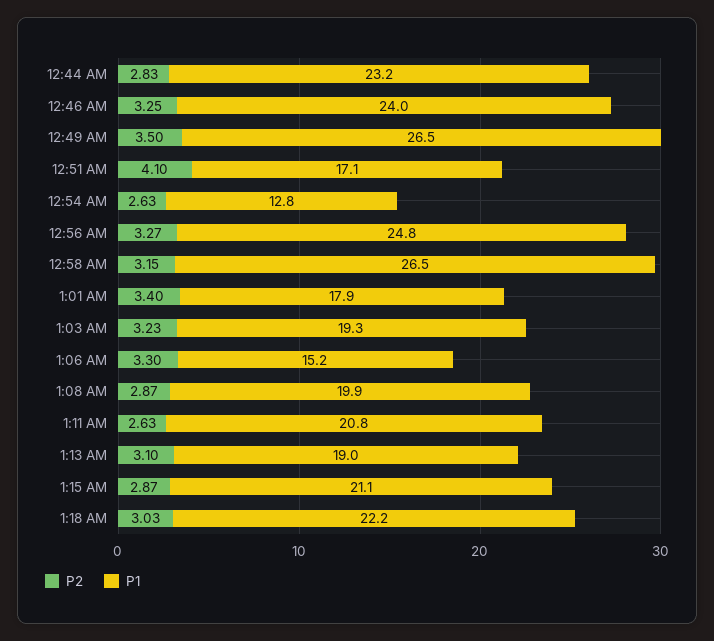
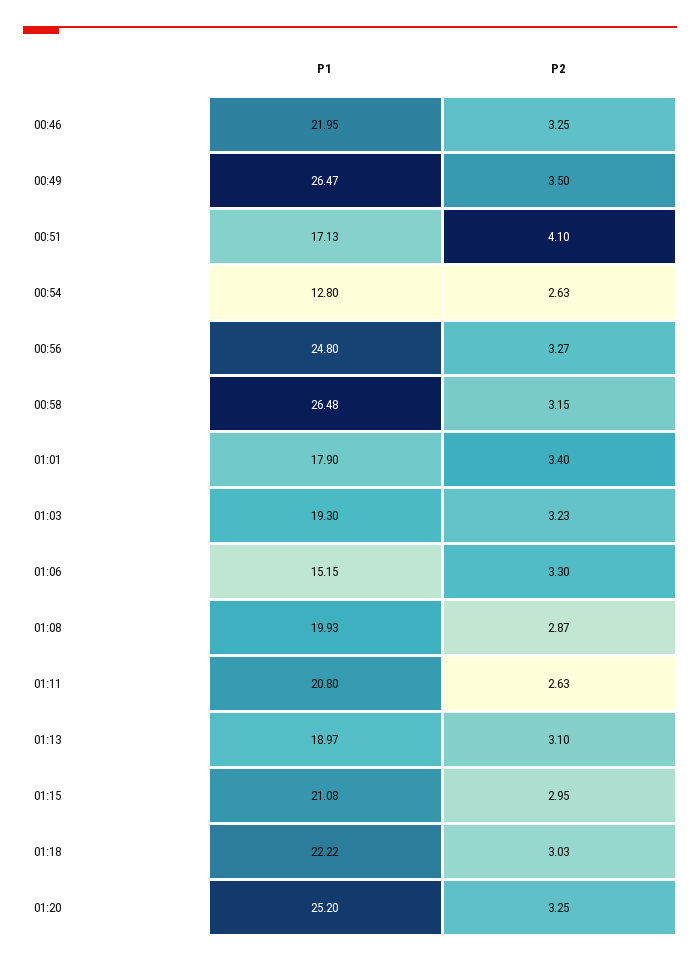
P2, 12:44 AM: 2.83 -> none
P1, 12:44 AM: 23.2 -> none
P1, 12:46 AM: 24 -> 21.95
P2, 1:15 AM: 2.87 -> 2.95
P1, 01:20: none -> 25.2
P2, 01:20: none -> 3.25

